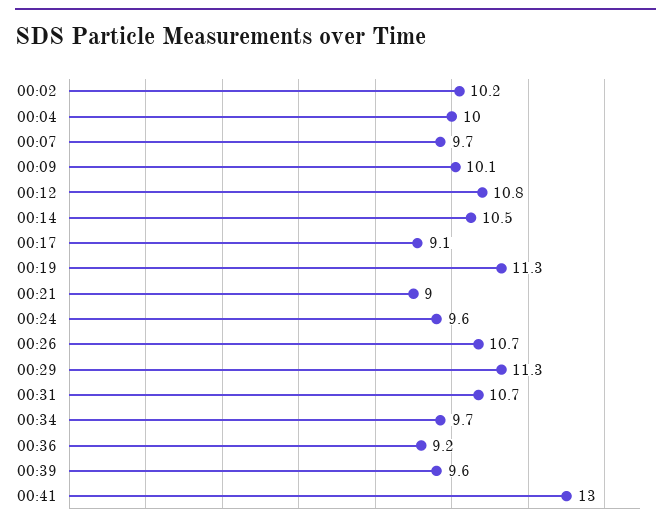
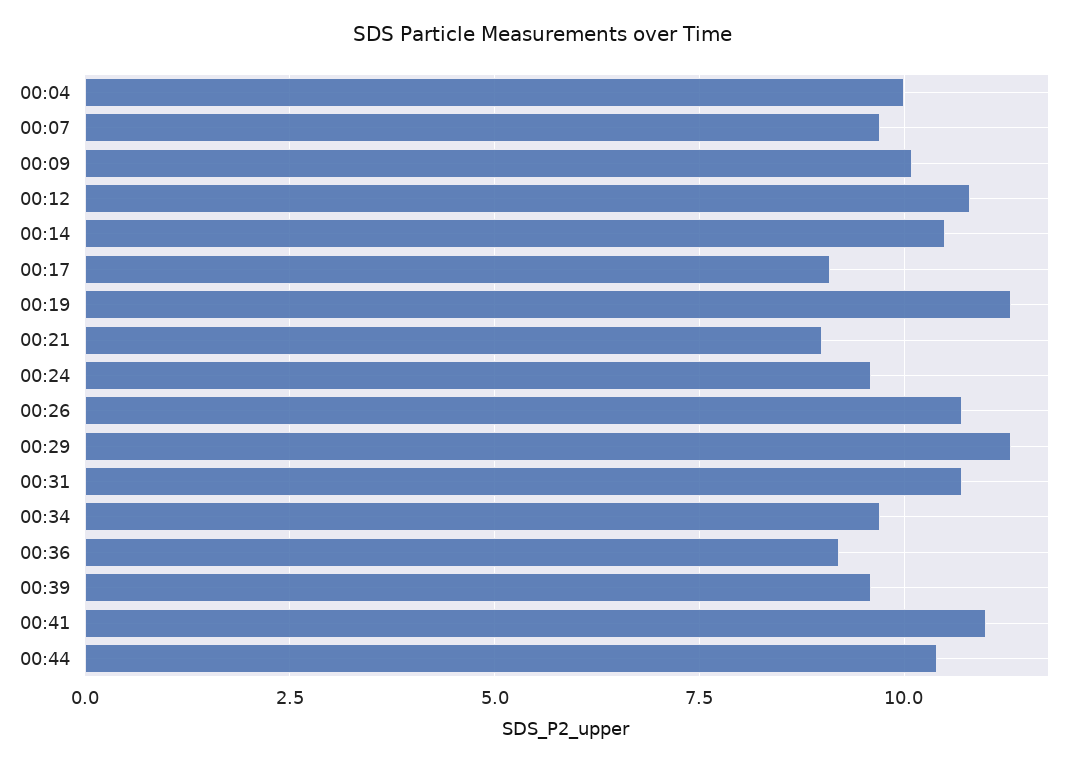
00:02: 10.2 -> none
00:41: 13 -> 11
00:44: none -> 10.5

